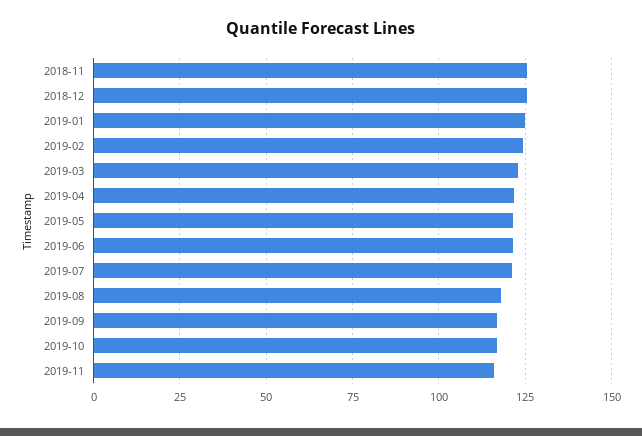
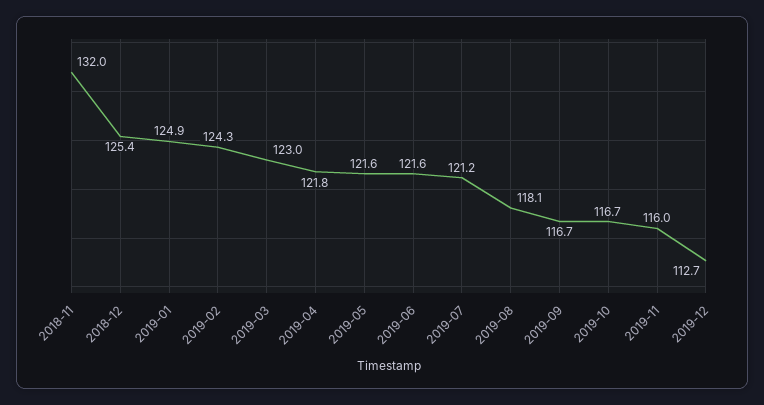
2018-11: 125 -> 132
2019-12: none -> 112.7

